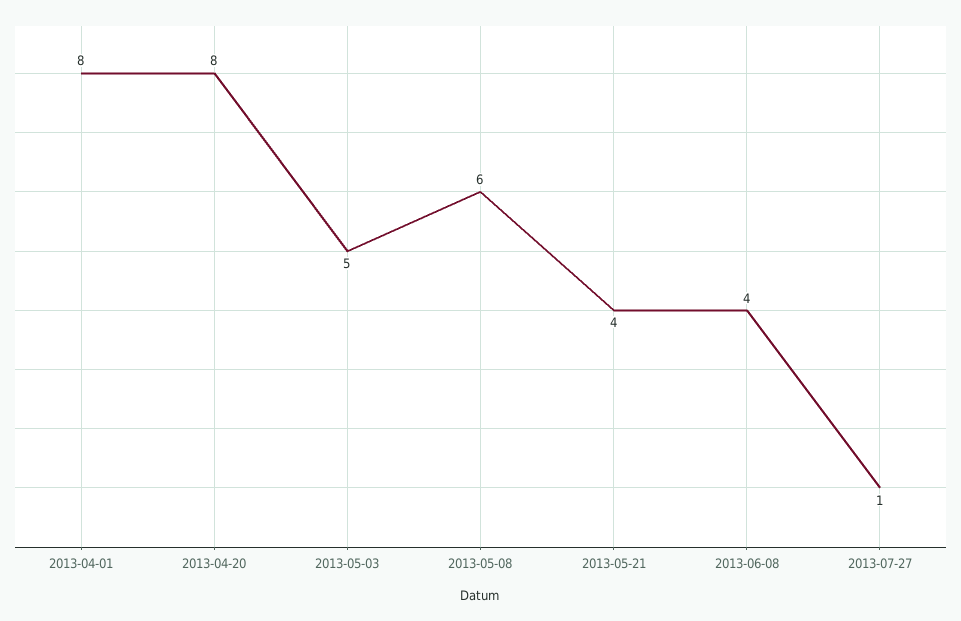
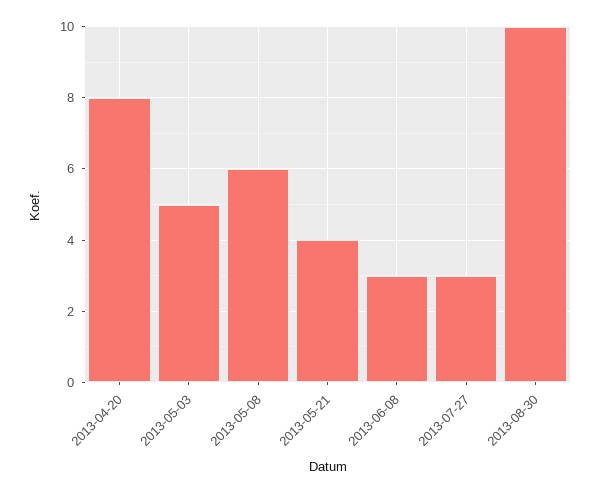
2013-04-01: 8 -> none
2013-06-08: 4 -> 3
2013-07-27: 1 -> 3
2013-08-30: none -> 10

